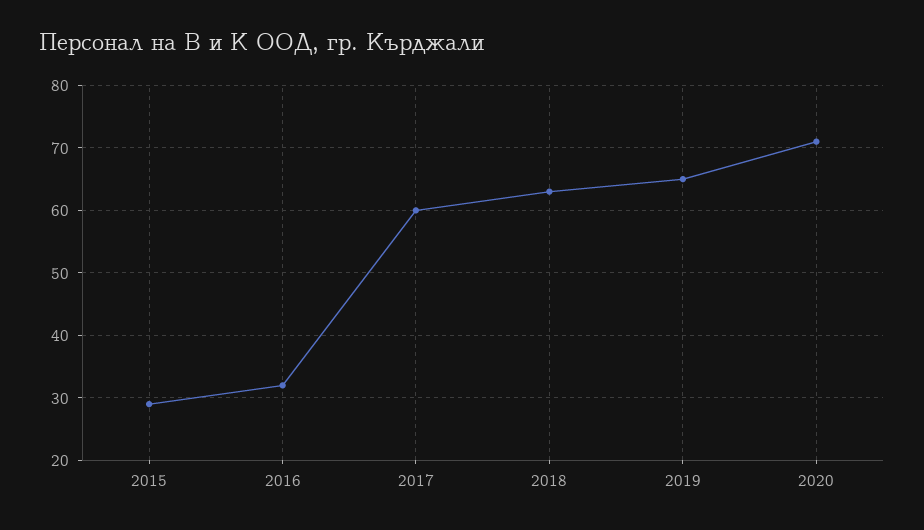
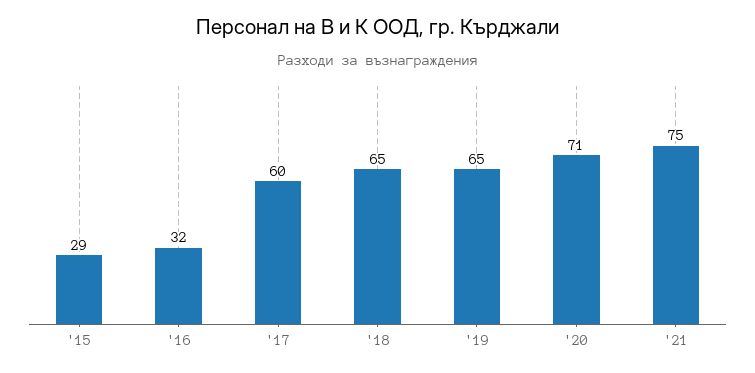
2018: 63 -> 65
'21: none -> 75

